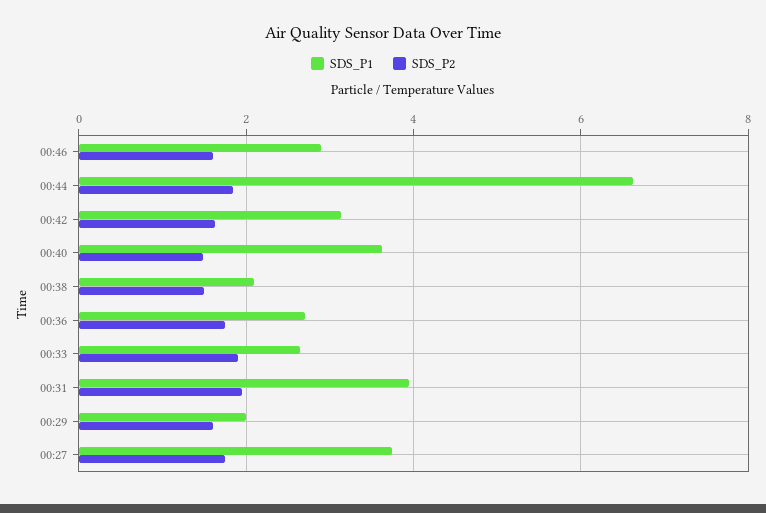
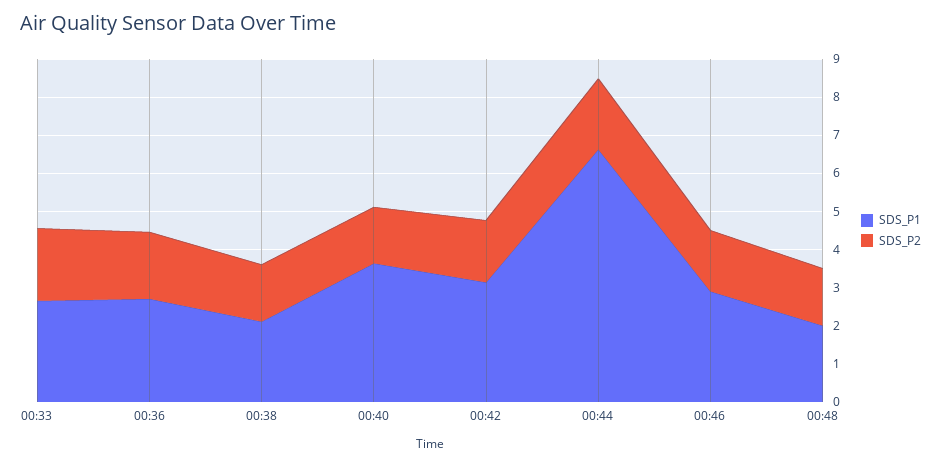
SDS_P1, 00:31: 4 -> none
SDS_P2, 00:31: 2 -> none
SDS_P1, 00:29: 2 -> none
SDS_P2, 00:29: 1.6 -> none
SDS_P1, 00:27: 3.8 -> none
SDS_P2, 00:27: 1.8 -> none
SDS_P1, 00:48: none -> 2
SDS_P2, 00:48: none -> 1.5

